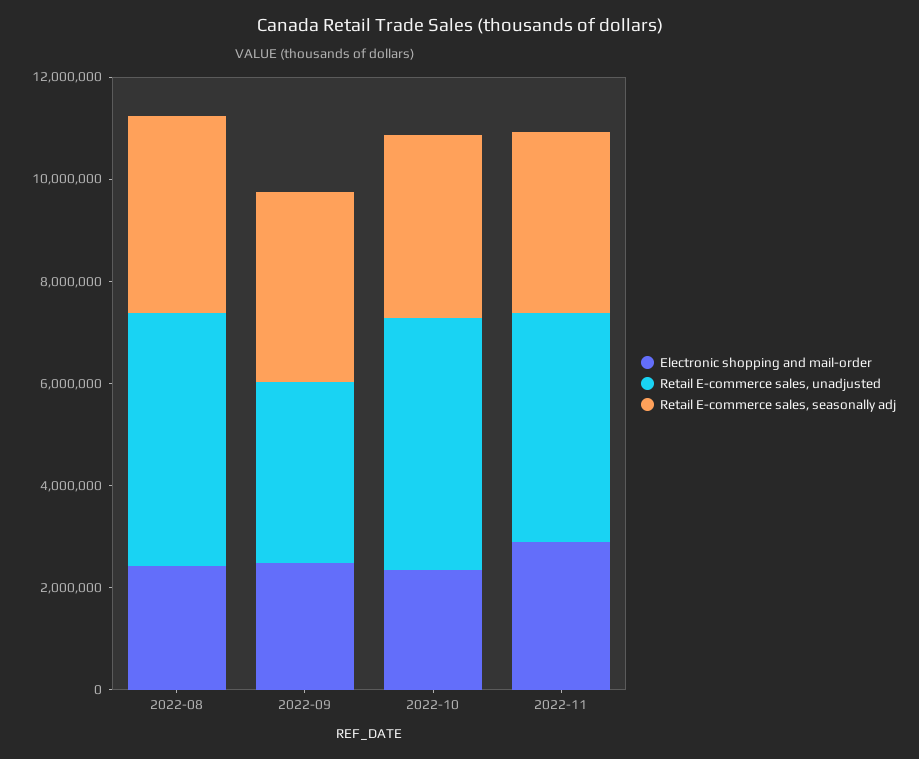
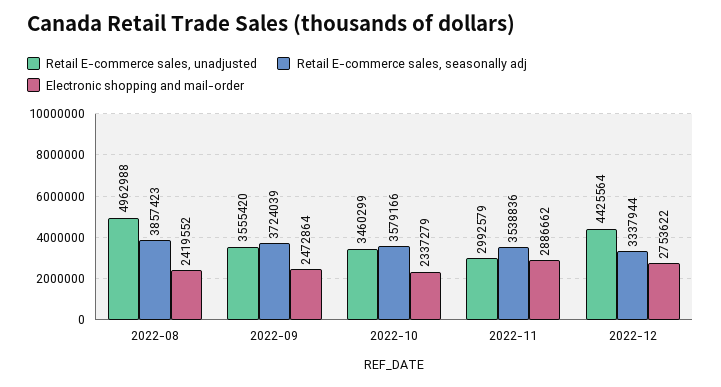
Retail E-commerce sales, unadjusted, 2022-10: 5000000 -> 3460299
Retail E-commerce sales, unadjusted, 2022-11: 4500000 -> 2992579
Retail E-commerce sales, unadjusted, 2022-12: none -> 4425564
Retail E-commerce sales, seasonally adj, 2022-12: none -> 3337944
Electronic shopping and mail-order, 2022-12: none -> 2753622

